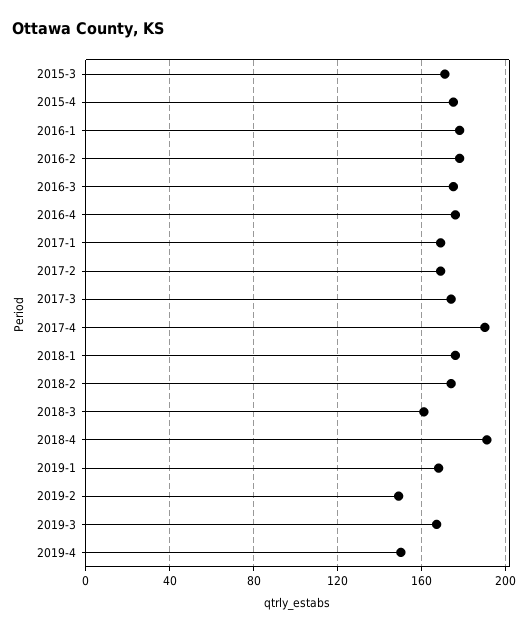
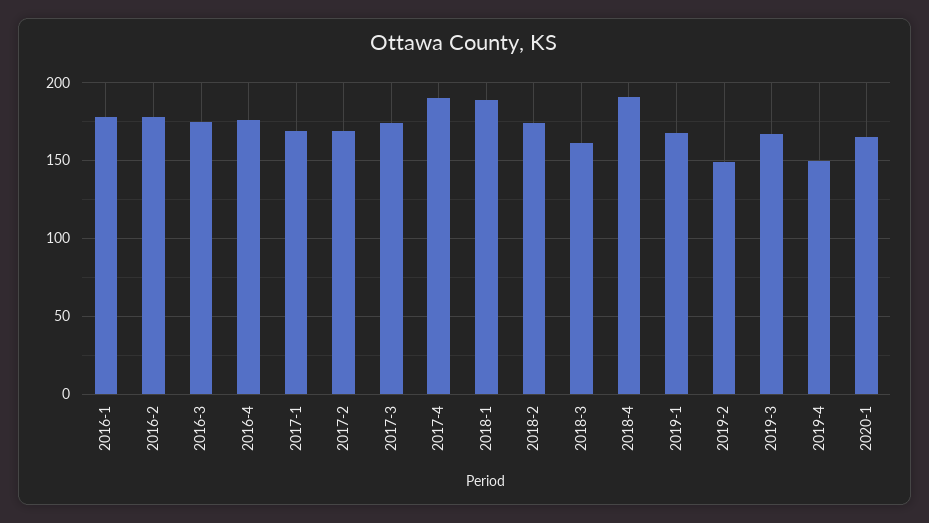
2015-3: 170 -> none
2015-4: 175 -> none
2018-1: 175 -> 190
2020-1: none -> 165

